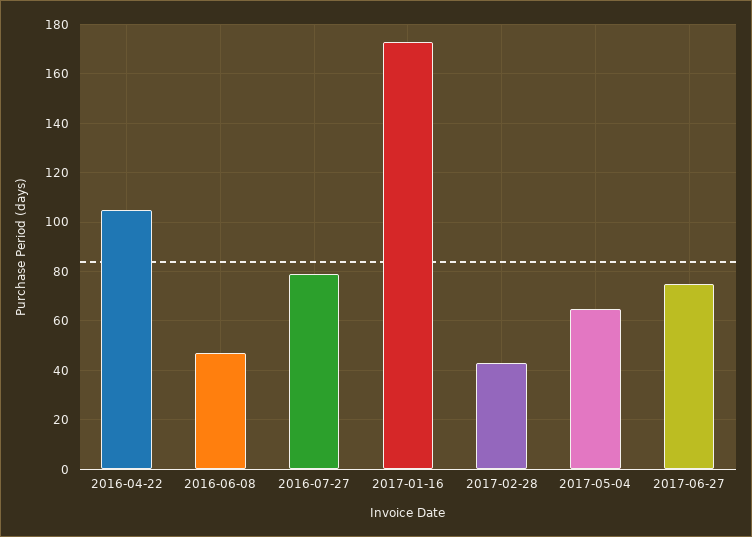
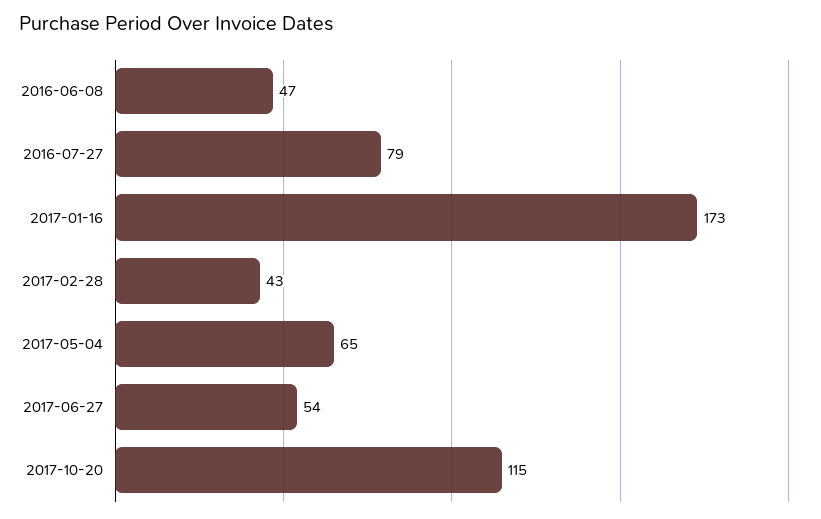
2016-04-22: 105 -> none
2017-06-27: 75 -> 54
2017-10-20: none -> 115

